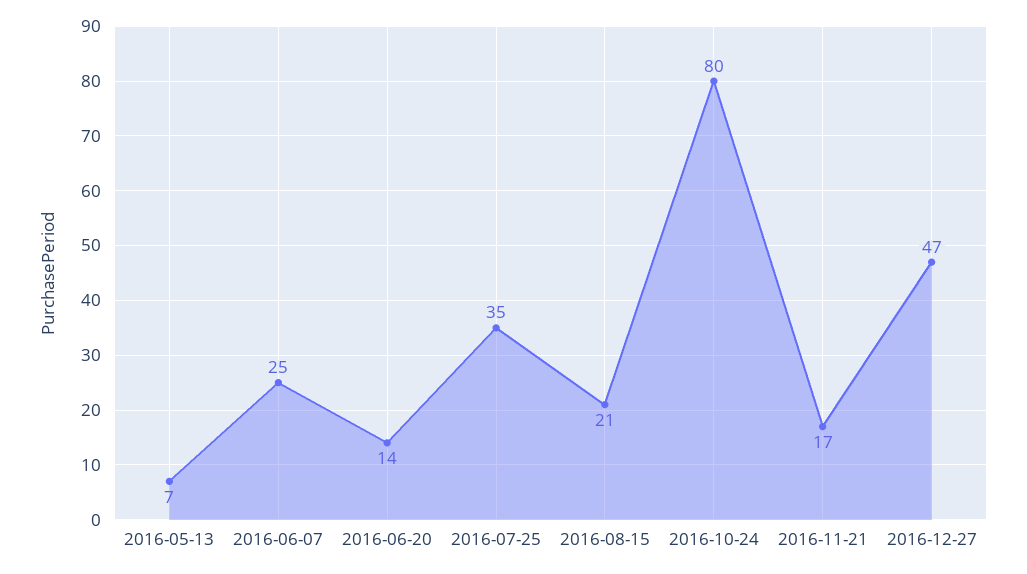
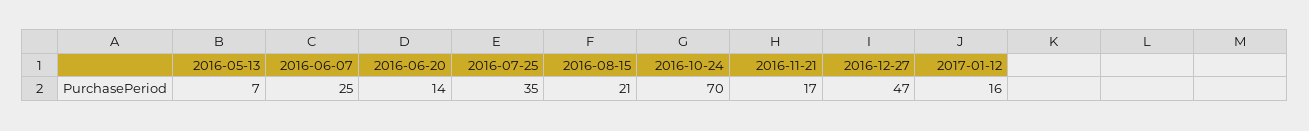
2016-10-24: 80 -> 70
2017-01-12: none -> 16

